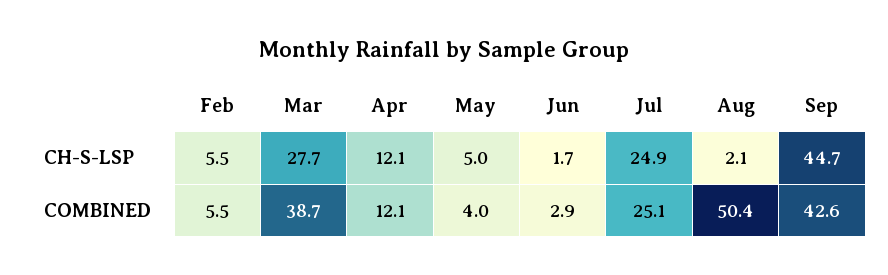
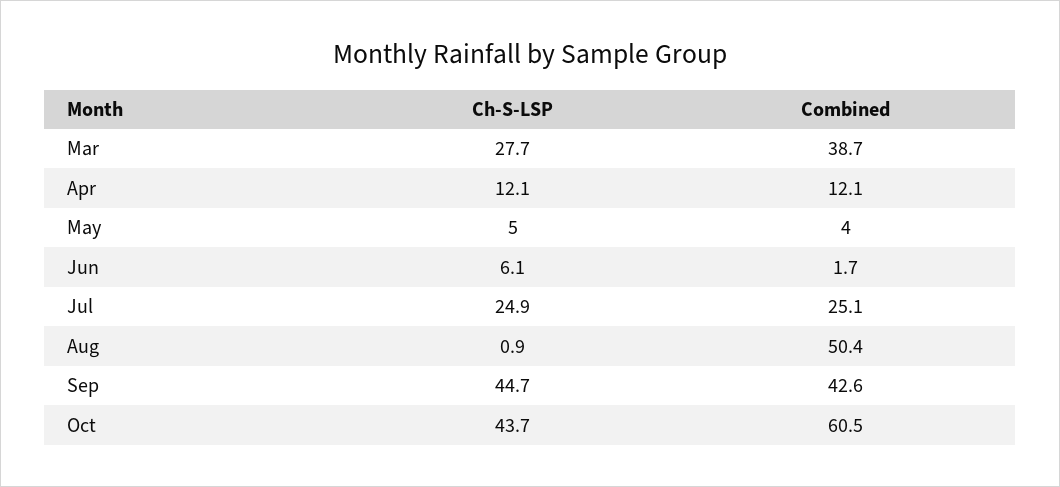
Feb, CH-S-LSP: 5.5 -> none
Jun, CH-S-LSP: 1.7 -> 6.1
Aug, CH-S-LSP: 2.1 -> 0.9
Feb, COMBINED: 5.5 -> none
Jun, COMBINED: 2.9 -> 1.7
Oct, CH-S-LSP: none -> 43.7
Oct, COMBINED: none -> 60.5

